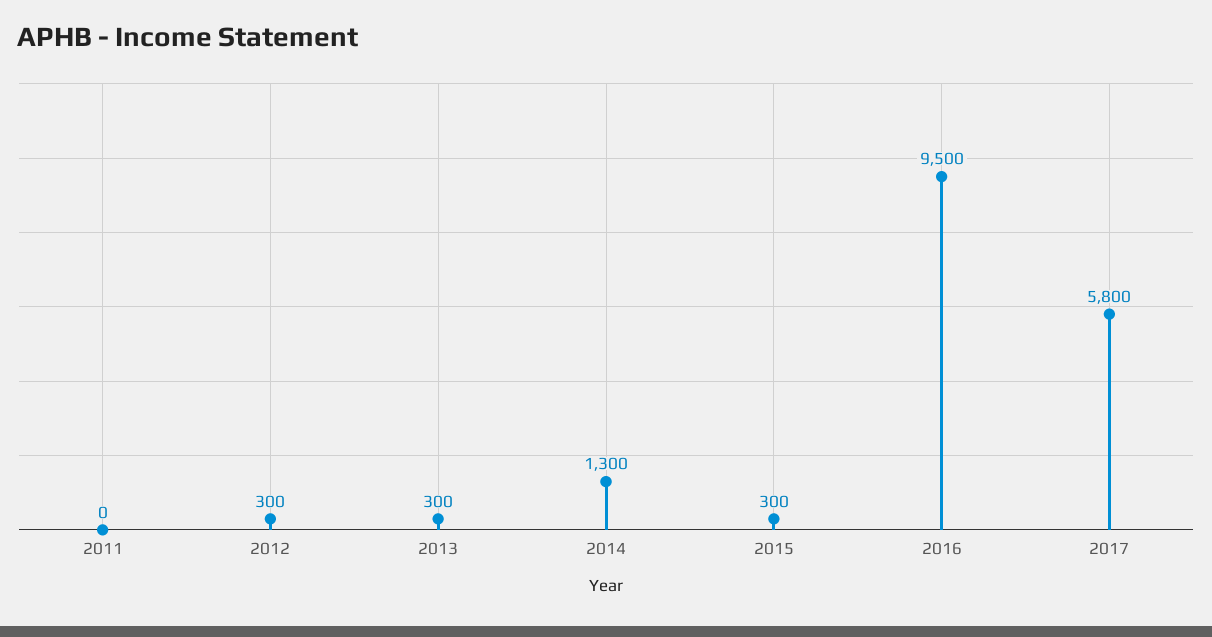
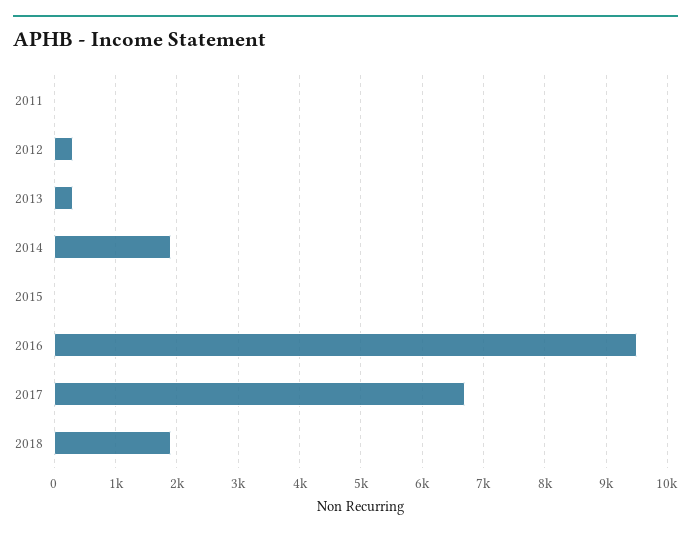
2014: 1300 -> 1900
2015: 300 -> 0
2017: 5800 -> 6700
2018: none -> 1900

